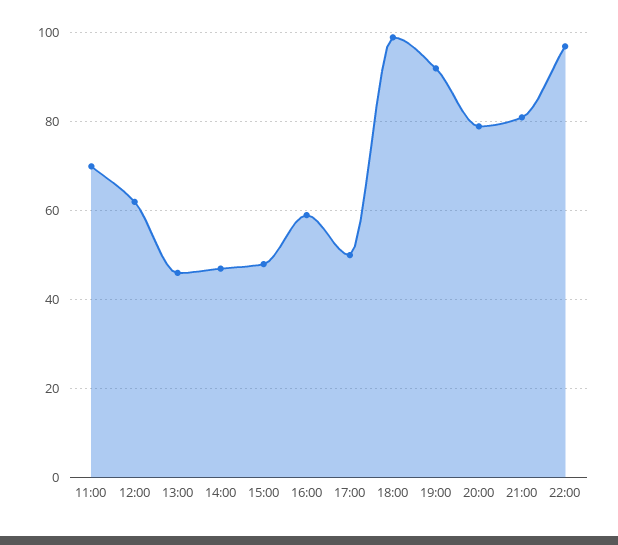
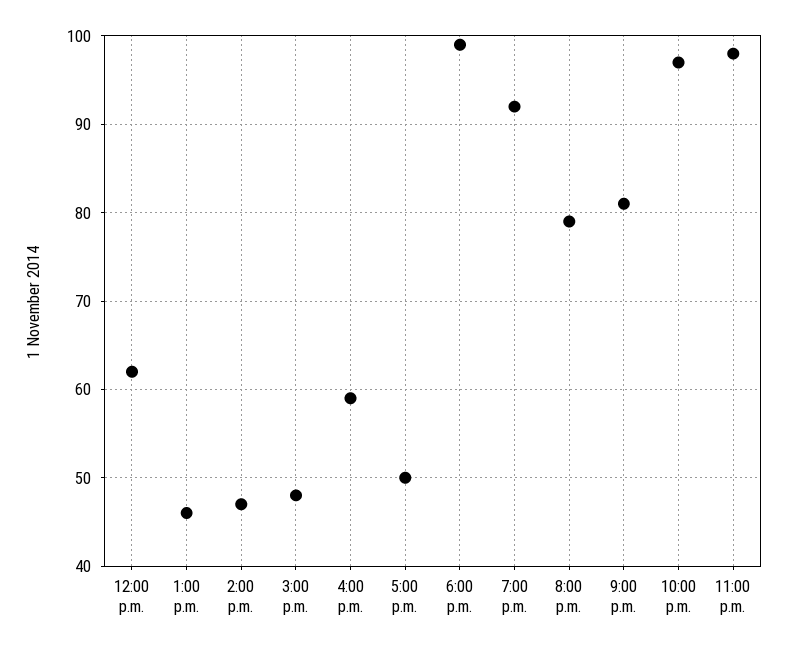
11:00: 70 -> none
11:00 p.m.: none -> 98

